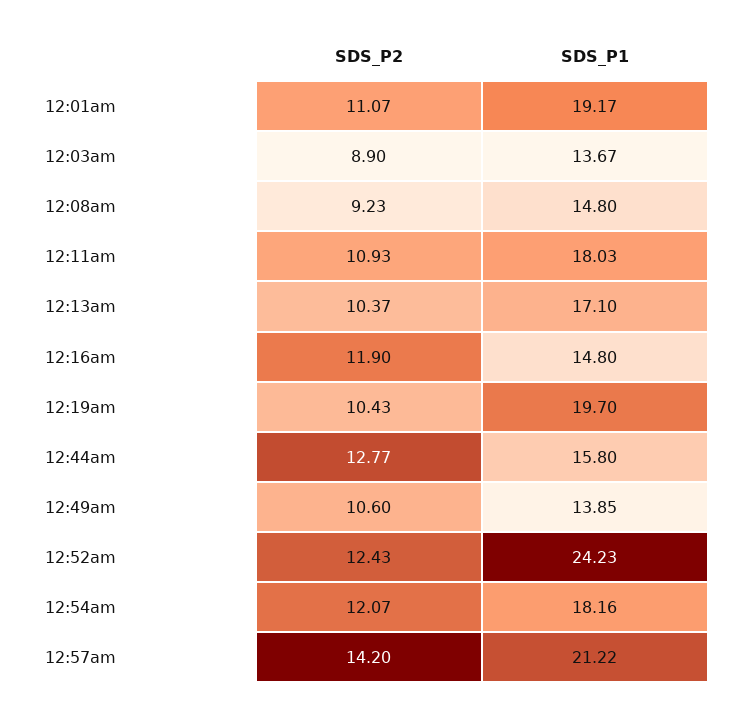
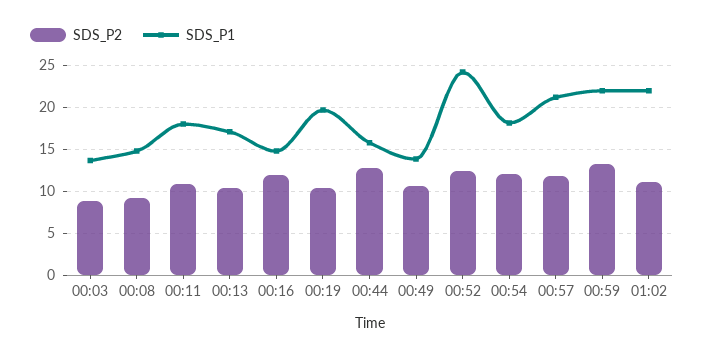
SDS_P2, 12:01am: 11.07 -> none
SDS_P1, 12:01am: 19.17 -> none
SDS_P2, 12:57am: 14.2 -> 12
SDS_P2, 00:59: none -> 13
SDS_P1, 00:59: none -> 22
SDS_P2, 01:02: none -> 11
SDS_P1, 01:02: none -> 22

